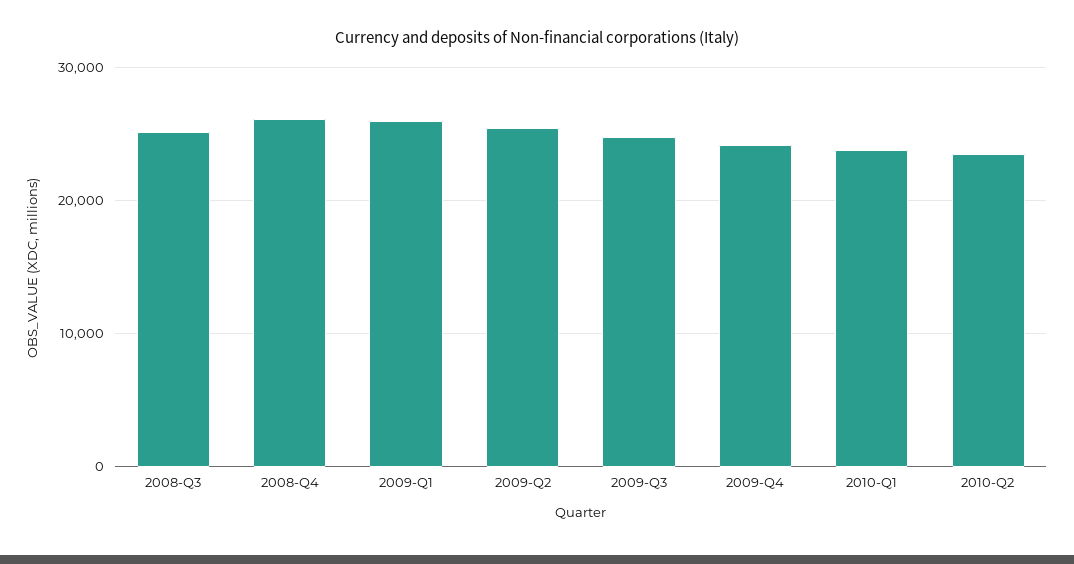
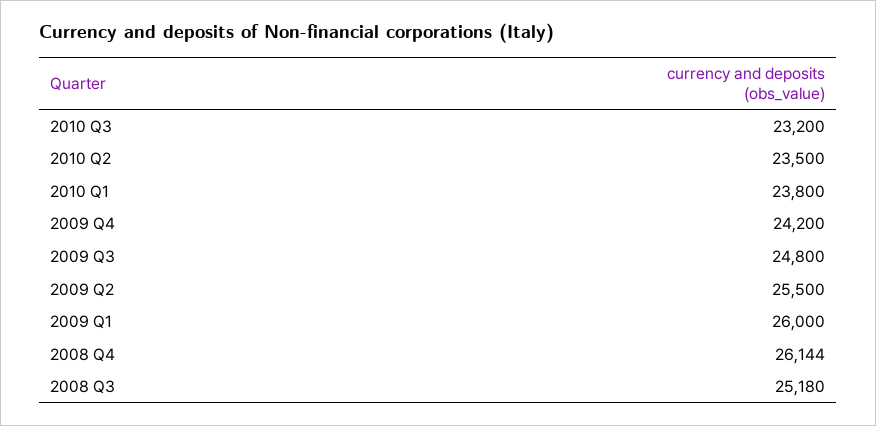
2010 Q3: none -> 23200

